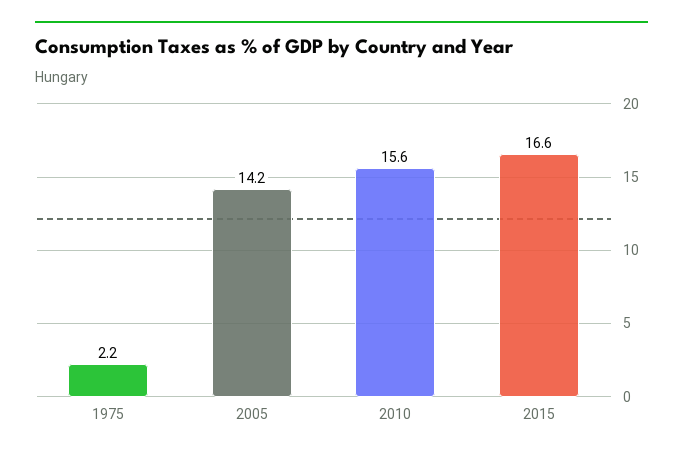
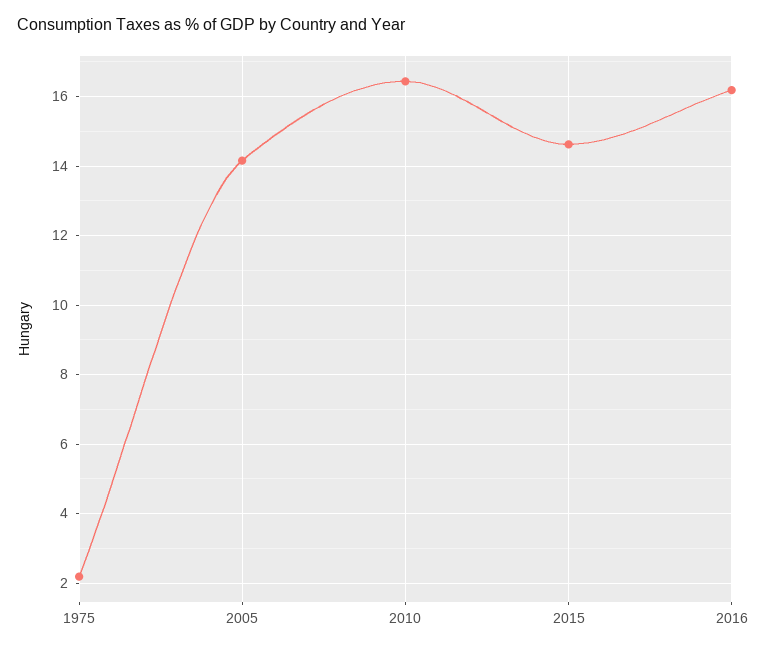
2010: 15.6 -> 16.4
2015: 16.6 -> 14.6
2016: none -> 16.2

